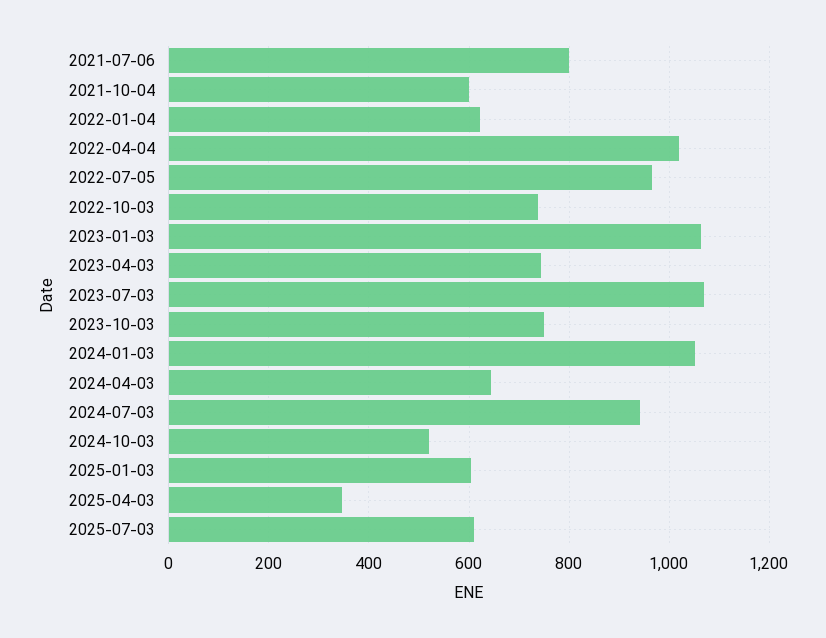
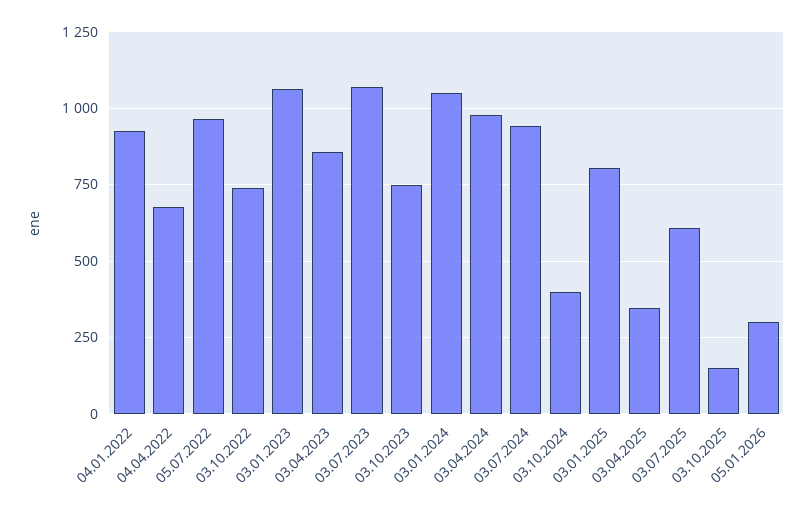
2021-07-06: 800 -> none
2021-10-04: 600 -> none
2022-01-04: 620 -> 925
2022-04-04: 1020 -> 675
2023-04-03: 740 -> 850
2024-04-03: 640 -> 975
2024-10-03: 520 -> 400
2025-01-03: 600 -> 800
03.10.2025: none -> 150
05.01.2026: none -> 300

